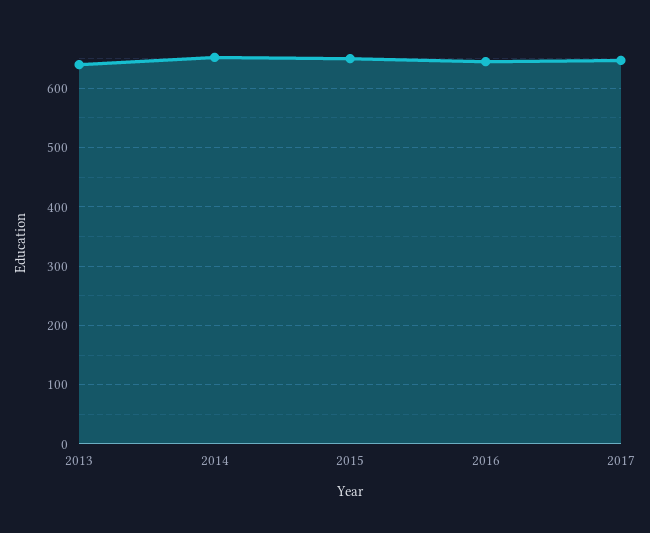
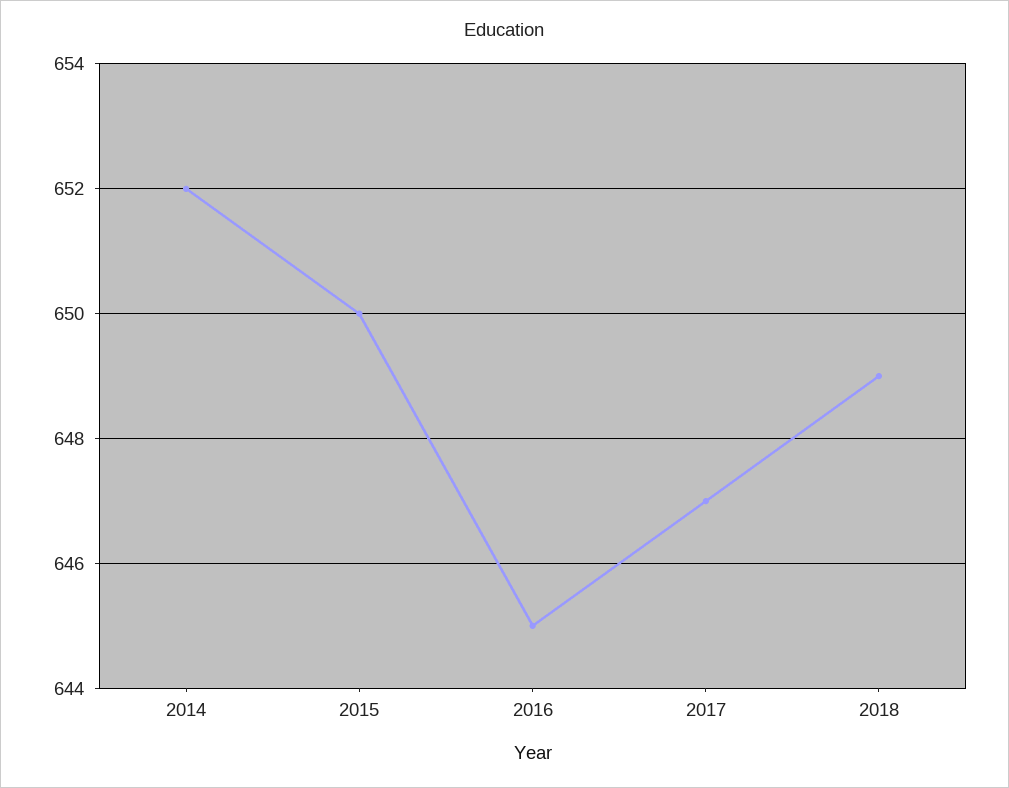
2013: 640 -> none
2018: none -> 649

